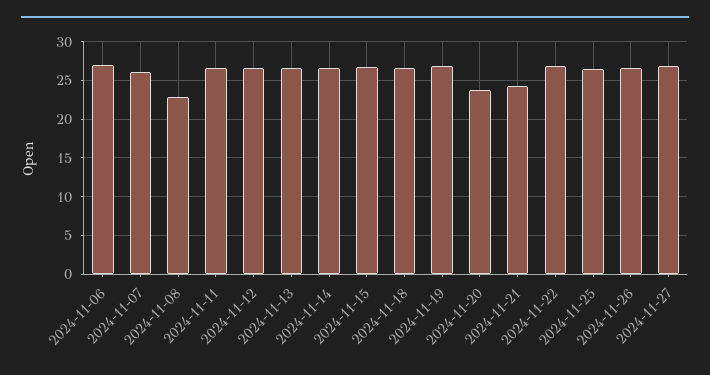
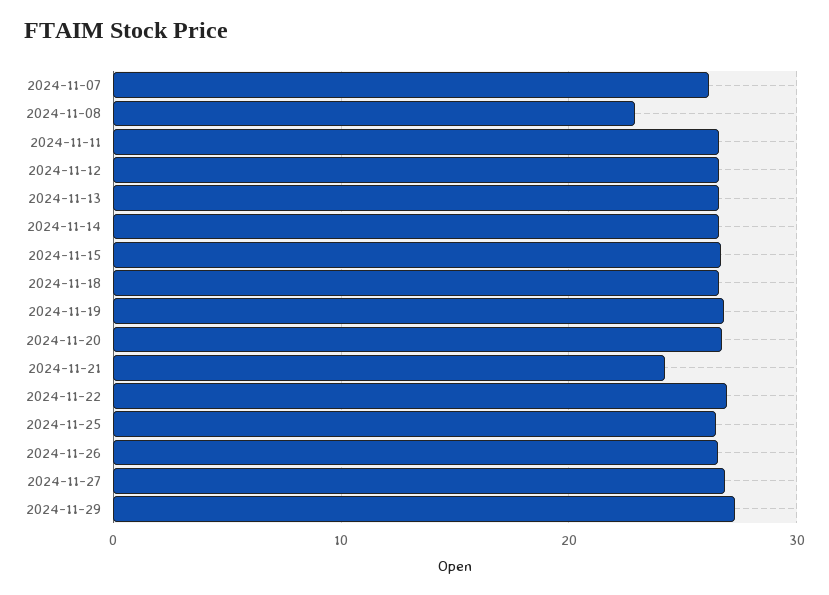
2024-11-06: 27 -> none
2024-11-20: 24 -> 27
2024-11-29: none -> 27

